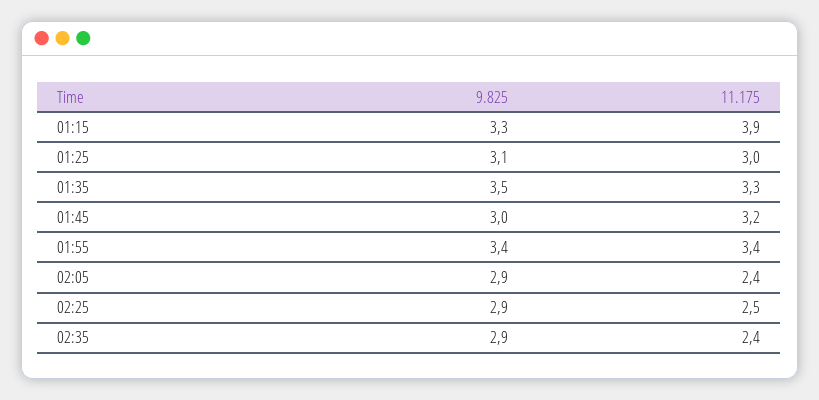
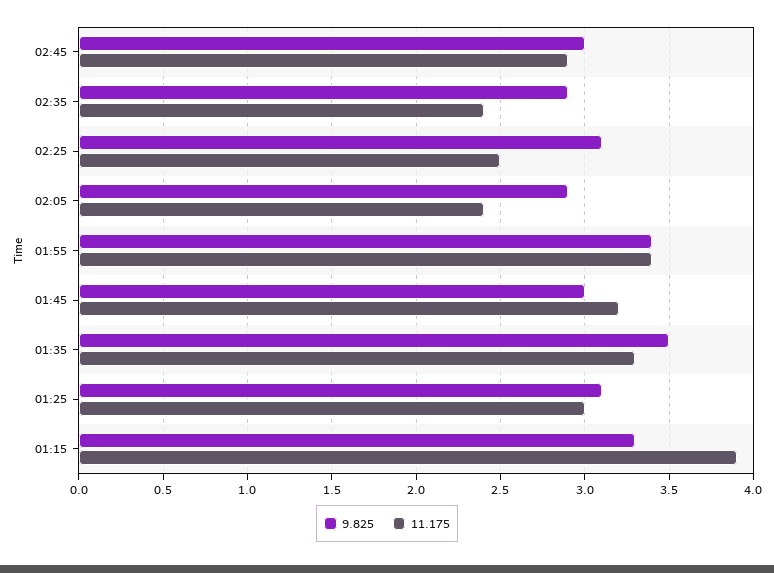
9.825, 02:25: 2.9 -> 3.1
9.825, 02:45: none -> 3
11.175, 02:45: none -> 2.9

